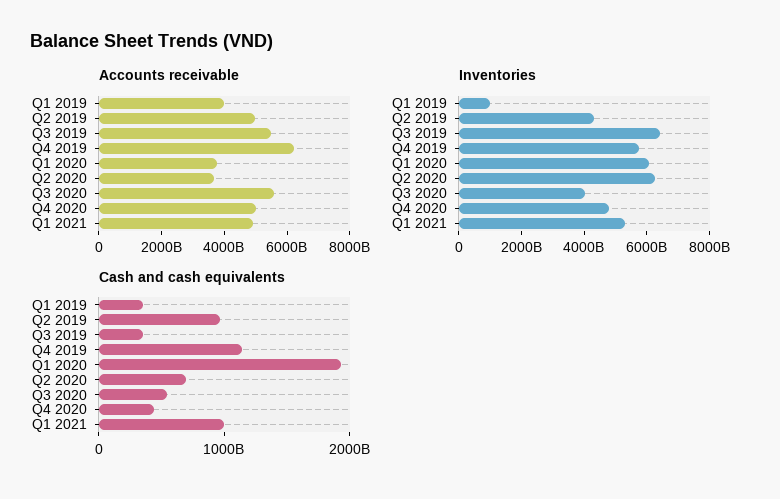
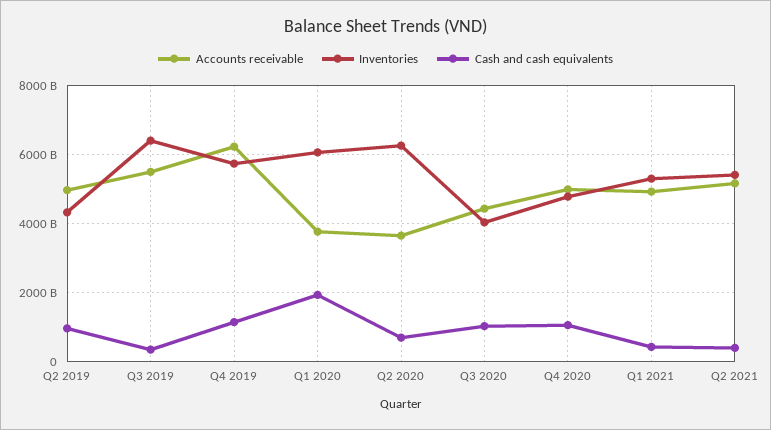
Accounts receivable, Q1 2019: 4000000000000 -> none
Accounts receivable, Q3 2020: 5500000000000 -> 4400000000000
Inventories, Q1 2019: 1000000000000 -> none
Cash and cash equivalents, Q1 2019: 400000000000 -> none
Cash and cash equivalents, Q3 2020: 600000000000 -> 1000000000000
Cash and cash equivalents, Q4 2020: 400000000000 -> 1000000000000
Cash and cash equivalents, Q1 2021: 1000000000000 -> 400000000000
Accounts receivable, Q2 2021: none -> 5200000000000
Inventories, Q2 2021: none -> 5400000000000
Cash and cash equivalents, Q2 2021: none -> 400000000000

